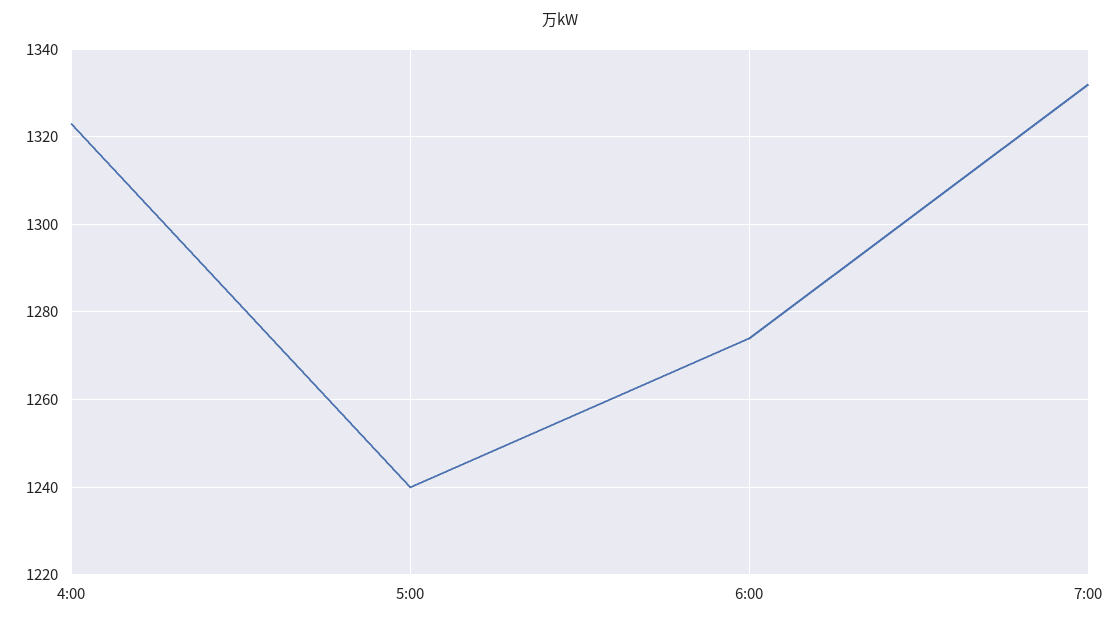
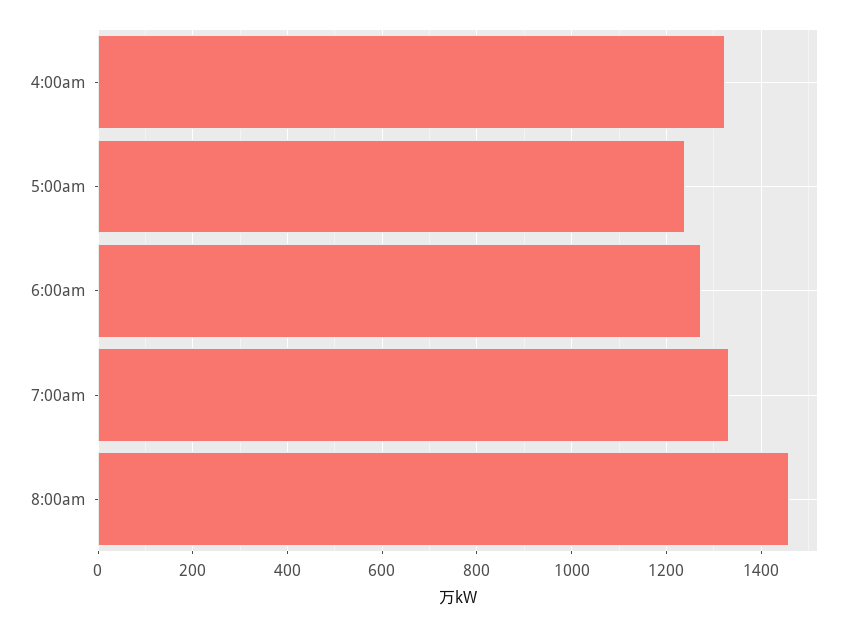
8:00am: none -> 1460

